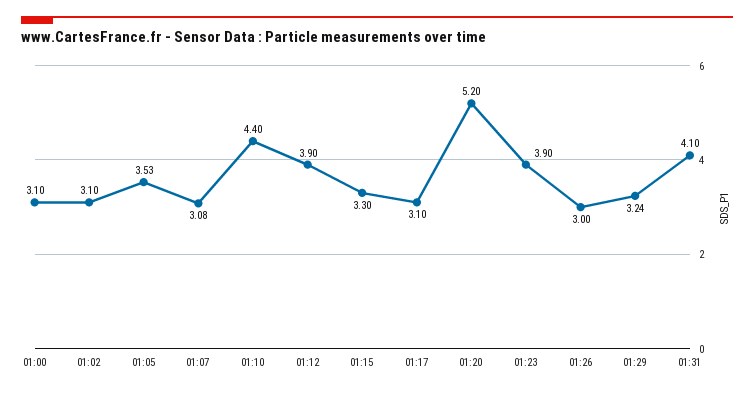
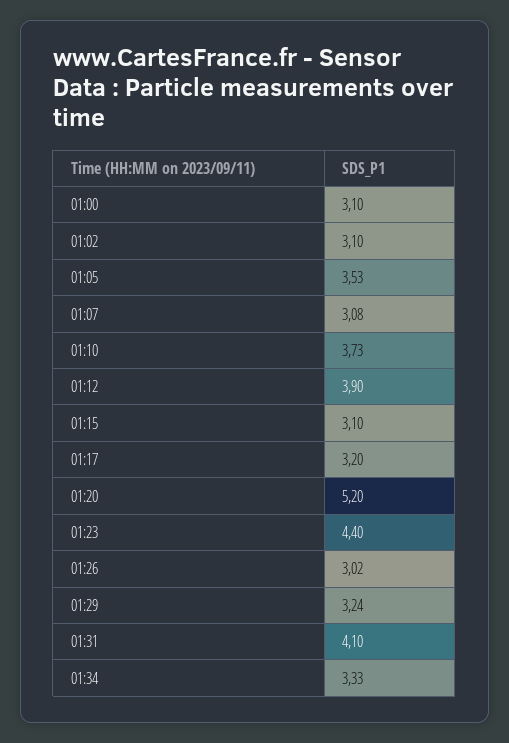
01:10: 4.4 -> 3.73
01:15: 3.3 -> 3.1
01:17: 3.1 -> 3.2
01:23: 3.9 -> 4.4
01:26: 3 -> 3.02
01:34: none -> 3.33

